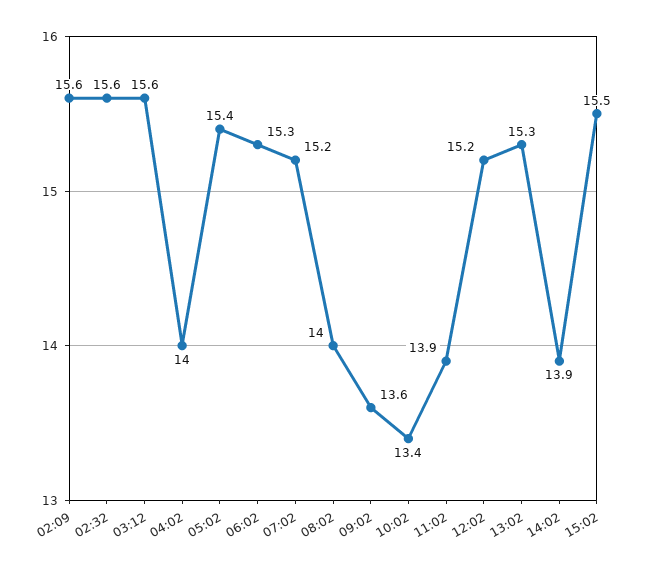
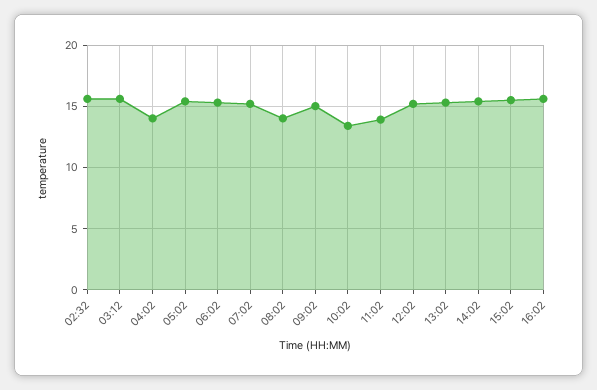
02:09: 15.6 -> none
09:02: 13.6 -> 15
14:02: 13.9 -> 15.5
16:02: none -> 15.5

